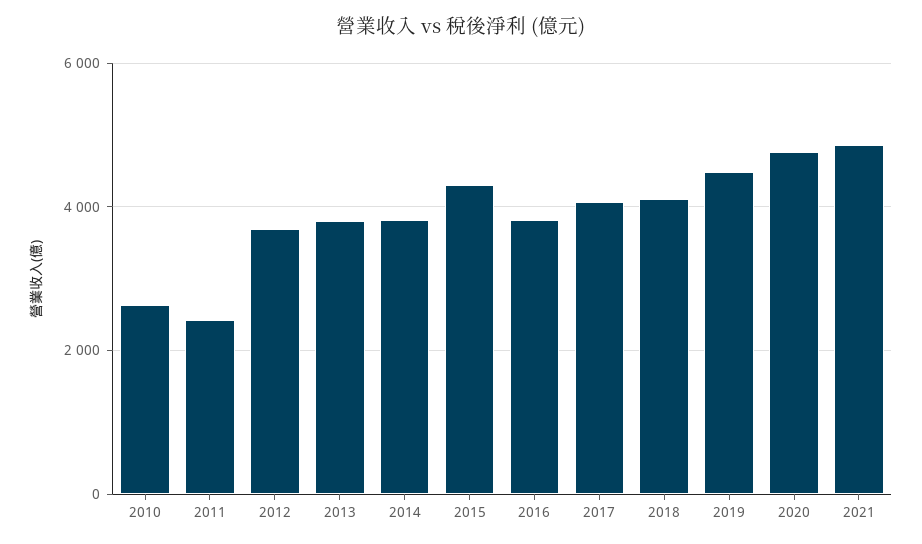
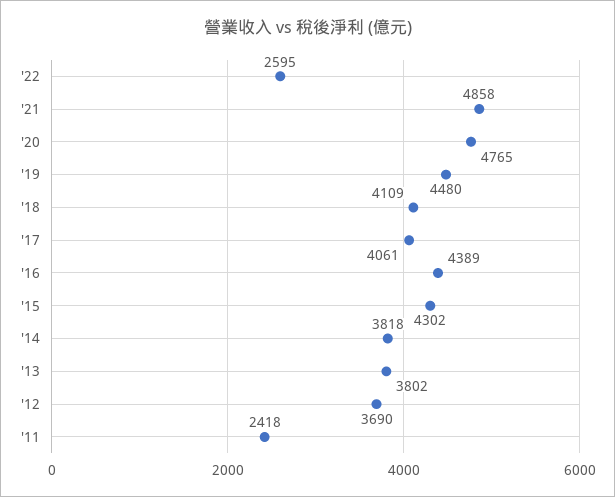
2010: 2600 -> none
2016: 3800 -> 4389
'22: none -> 2595

